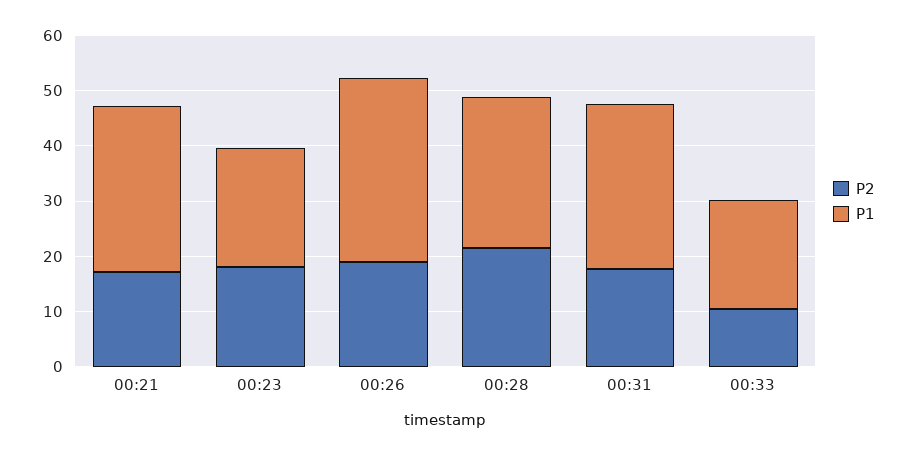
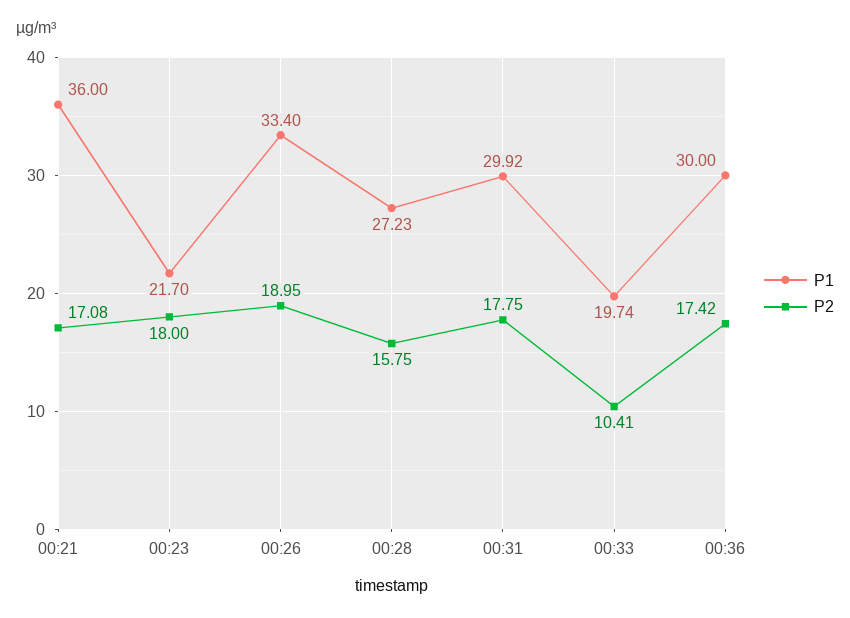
P1, 00:21: 30 -> 36
P2, 00:28: 22 -> 15.75
P1, 00:36: none -> 30
P2, 00:36: none -> 17.42

